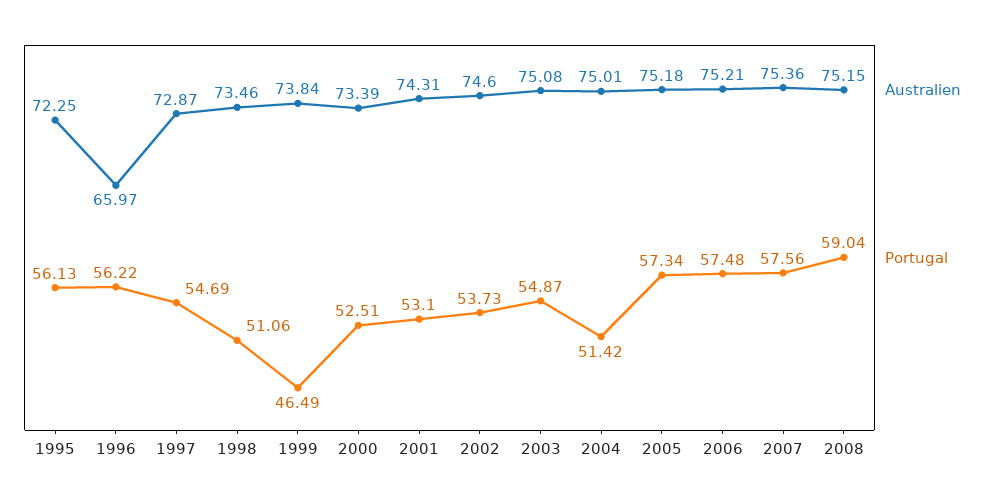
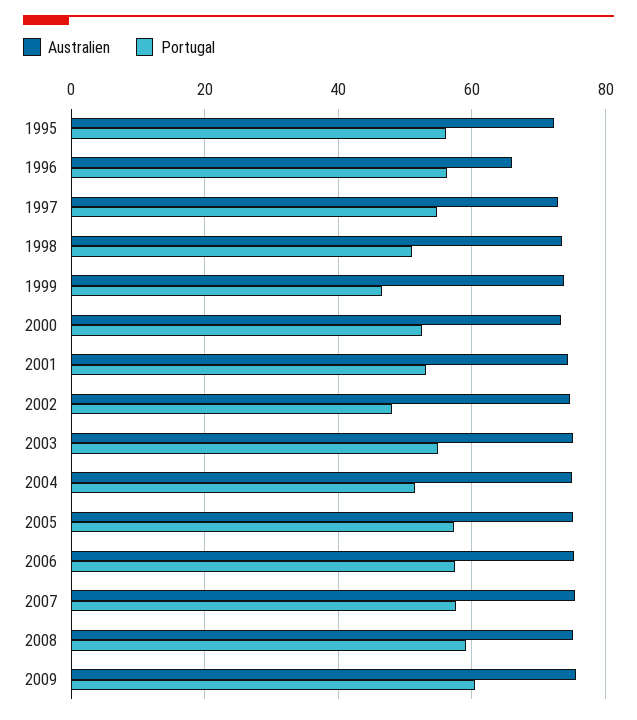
Portugal, 2002: 53.73 -> 48
Australien, 2009: none -> 76
Portugal, 2009: none -> 60

